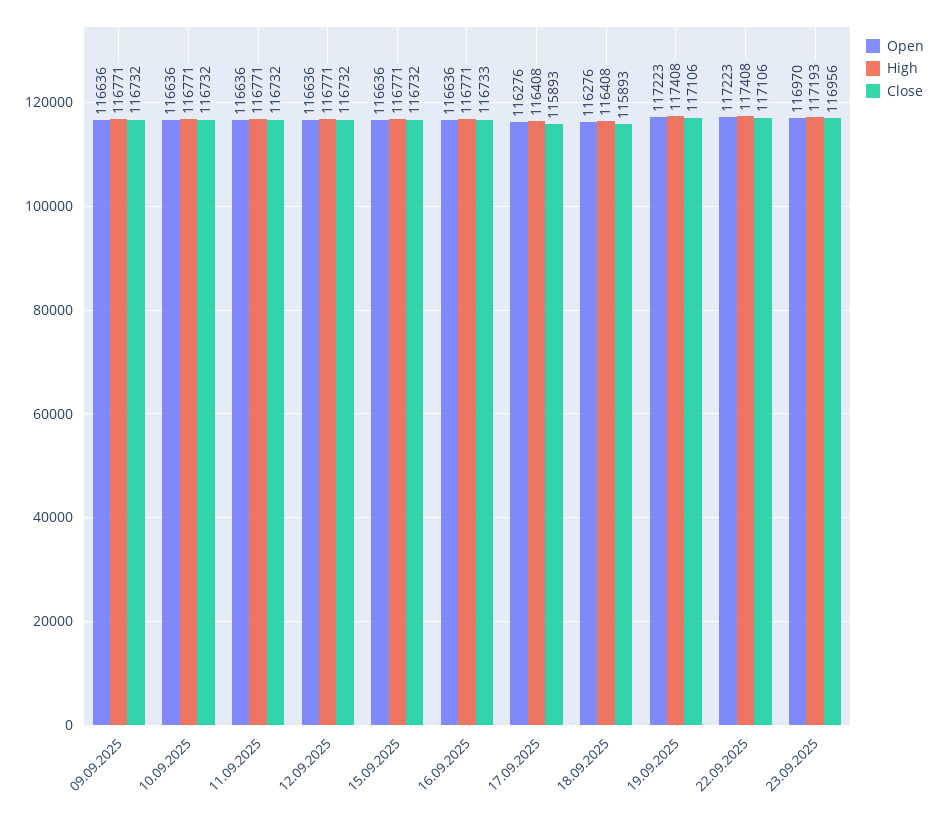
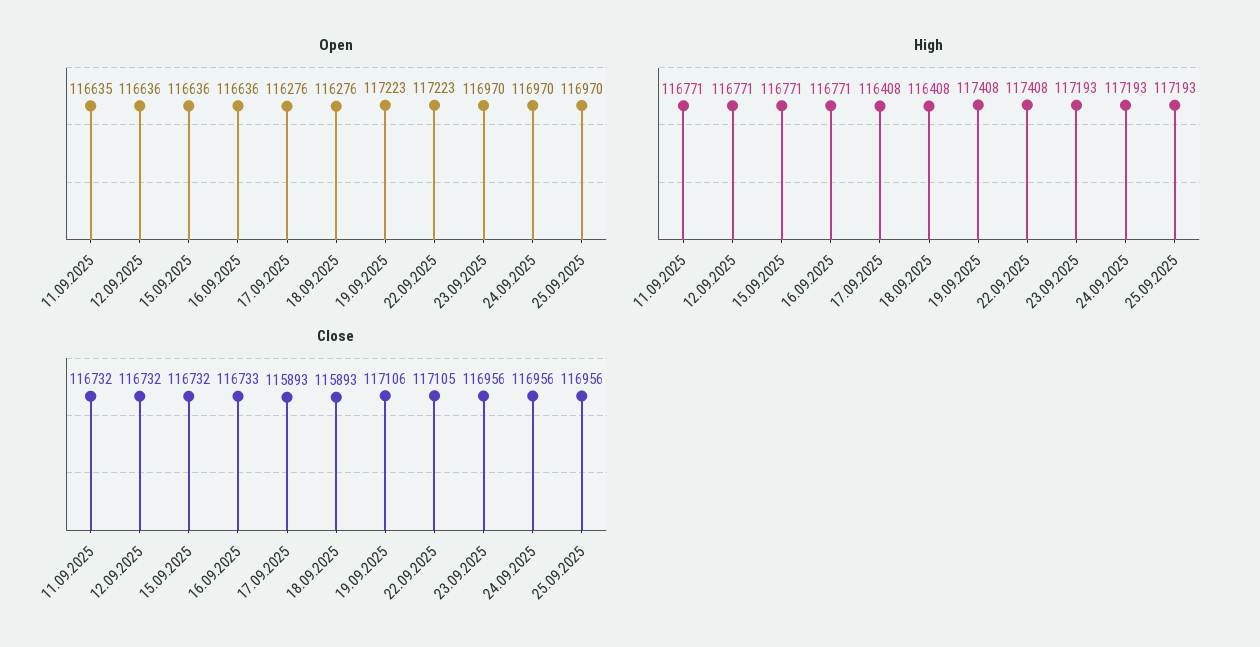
Open, 09.09.2025: 116636 -> none
High, 09.09.2025: 116771 -> none
Close, 09.09.2025: 116732 -> none
Open, 10.09.2025: 116636 -> none
High, 10.09.2025: 116771 -> none
Close, 10.09.2025: 116732 -> none
Open, 11.09.2025: 116636 -> 116635
Close, 22.09.2025: 117106 -> 117105
Open, 24.09.2025: none -> 116970
Open, 25.09.2025: none -> 116970
High, 24.09.2025: none -> 117193
High, 25.09.2025: none -> 117193
Close, 24.09.2025: none -> 116956
Close, 25.09.2025: none -> 116956

